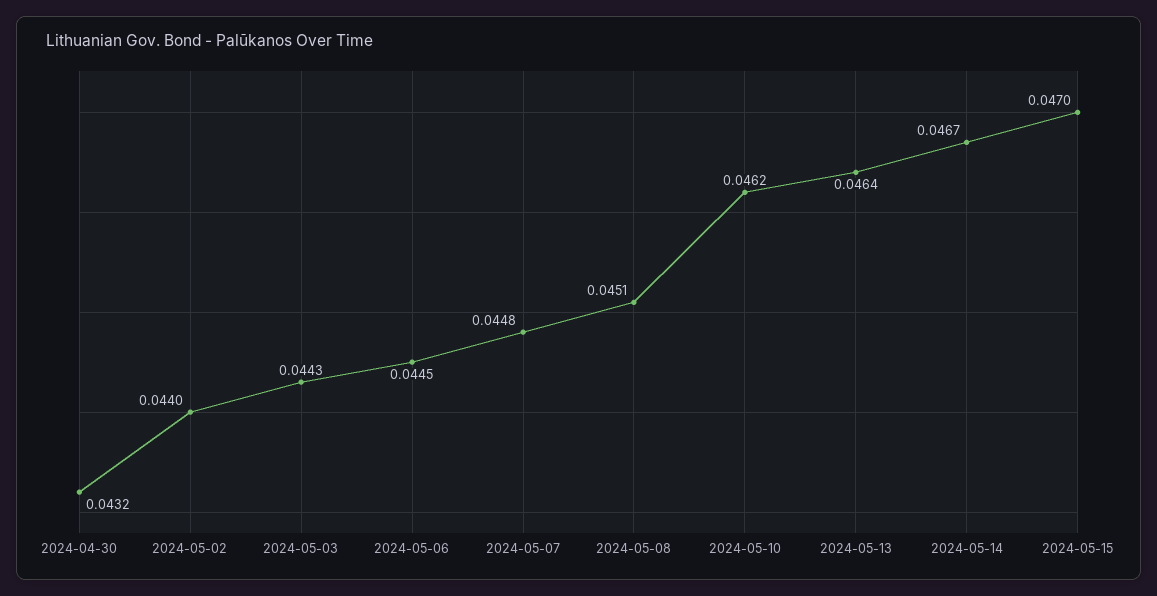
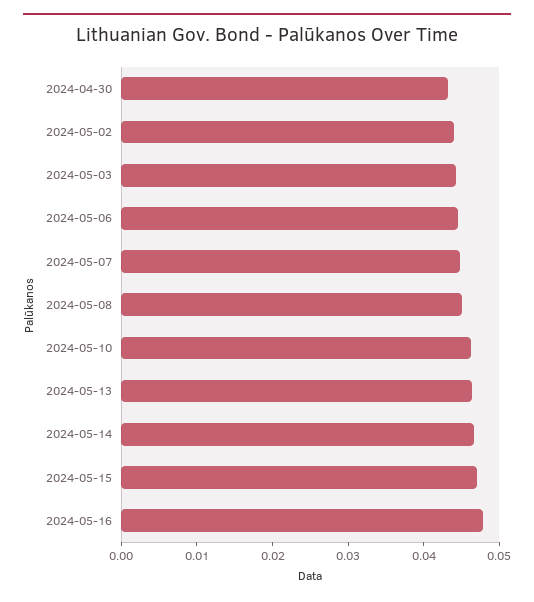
2024-05-16: none -> 0.048

